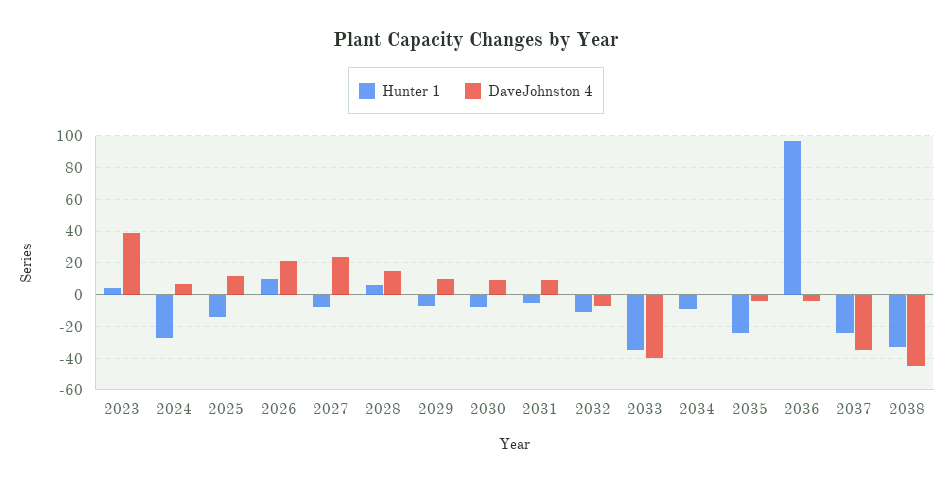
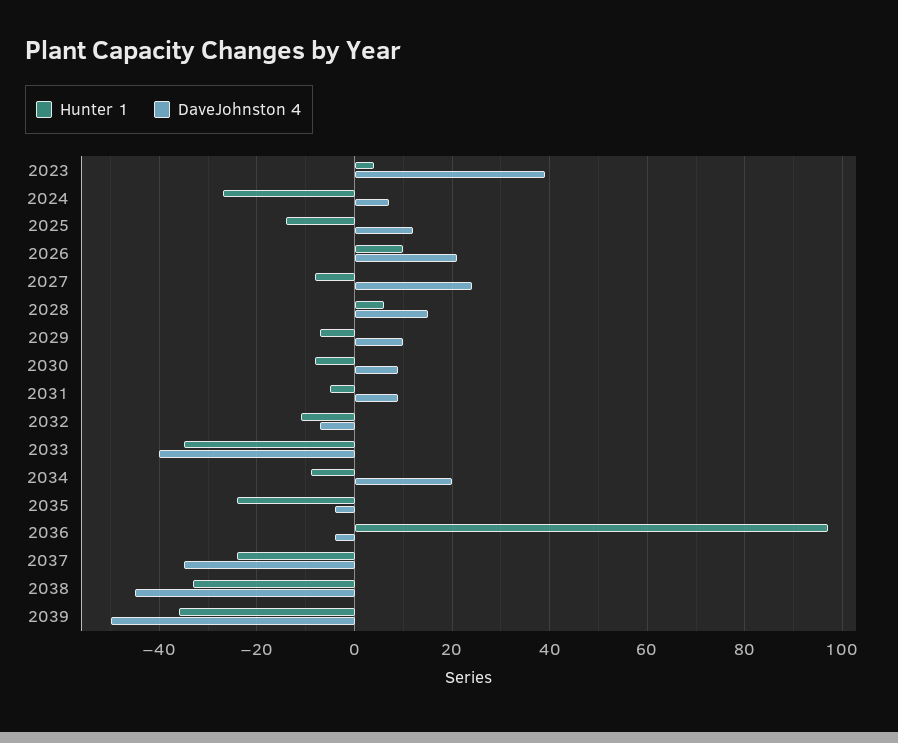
DaveJohnston 4, 2034: 0 -> 20
Hunter 1, 2039: none -> -35
DaveJohnston 4, 2039: none -> -50

